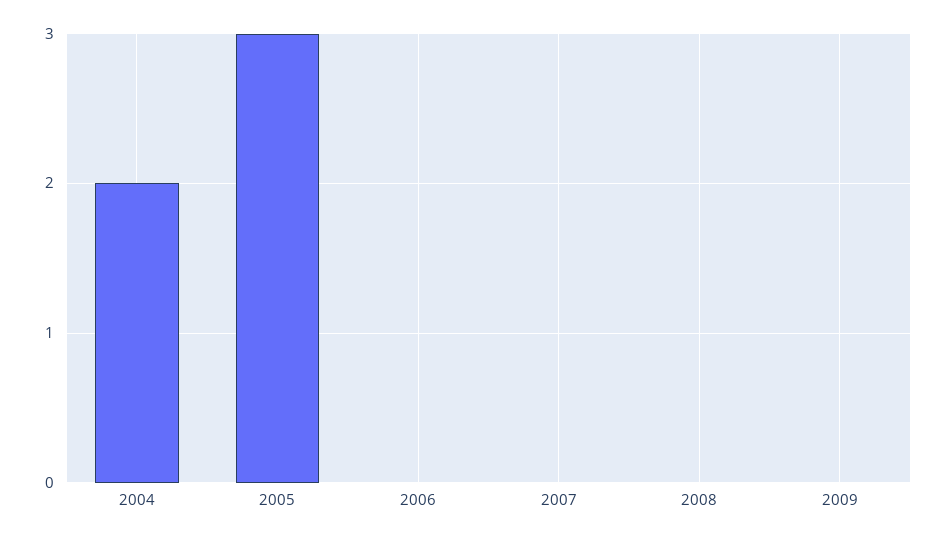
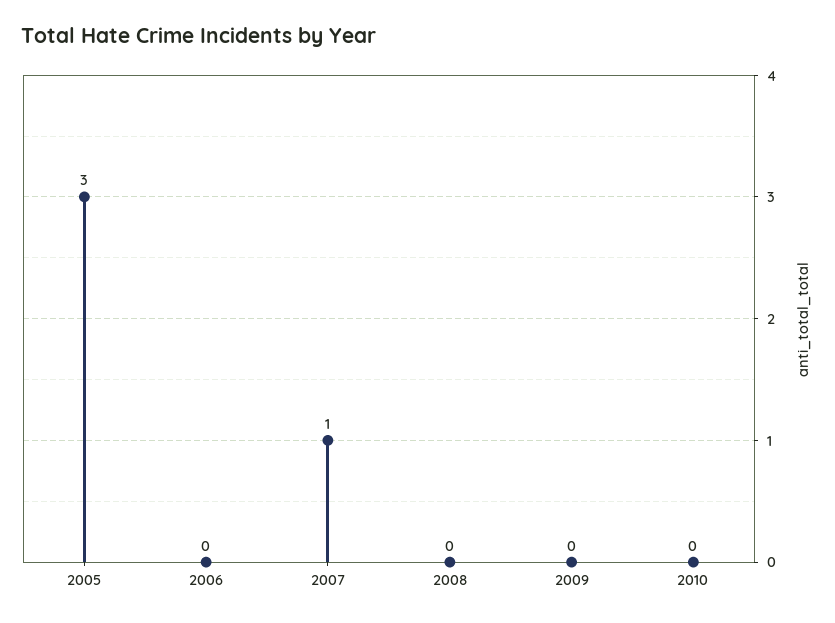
2004: 2 -> none
2007: 0 -> 1
2010: none -> 0

